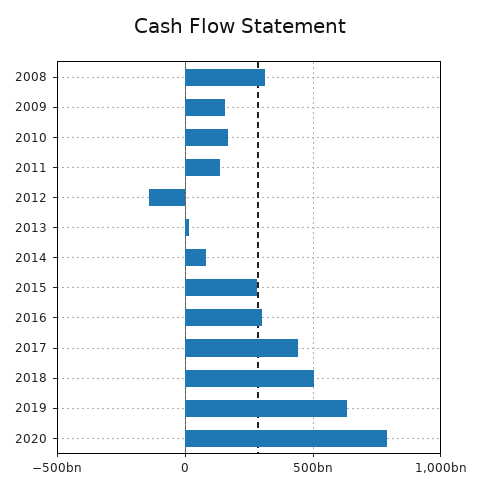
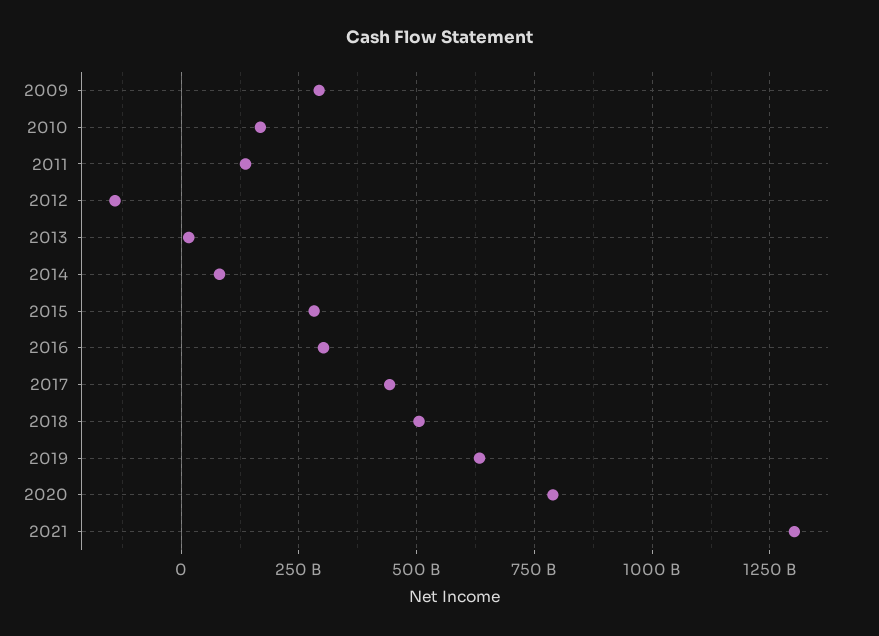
2008: 300000000000 -> none
2009: 150000000000 -> 300000000000
2021: none -> 1300000000000

